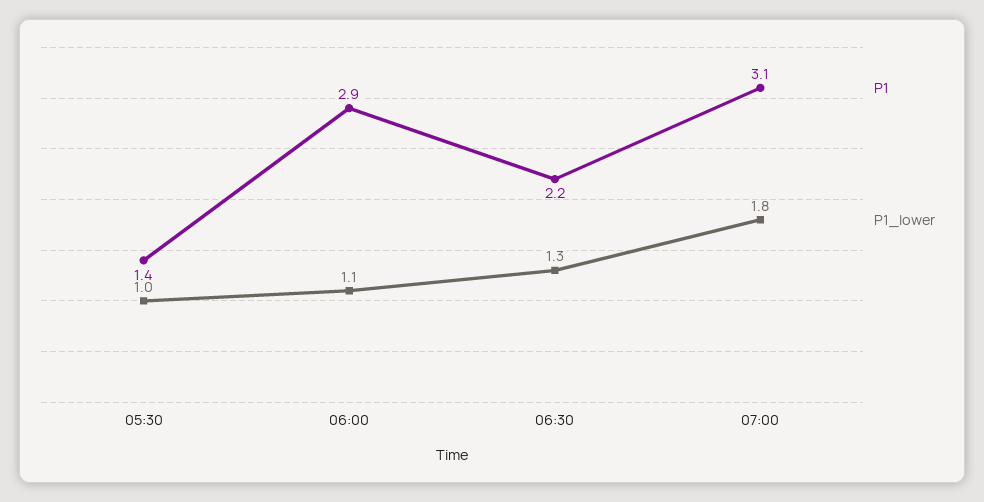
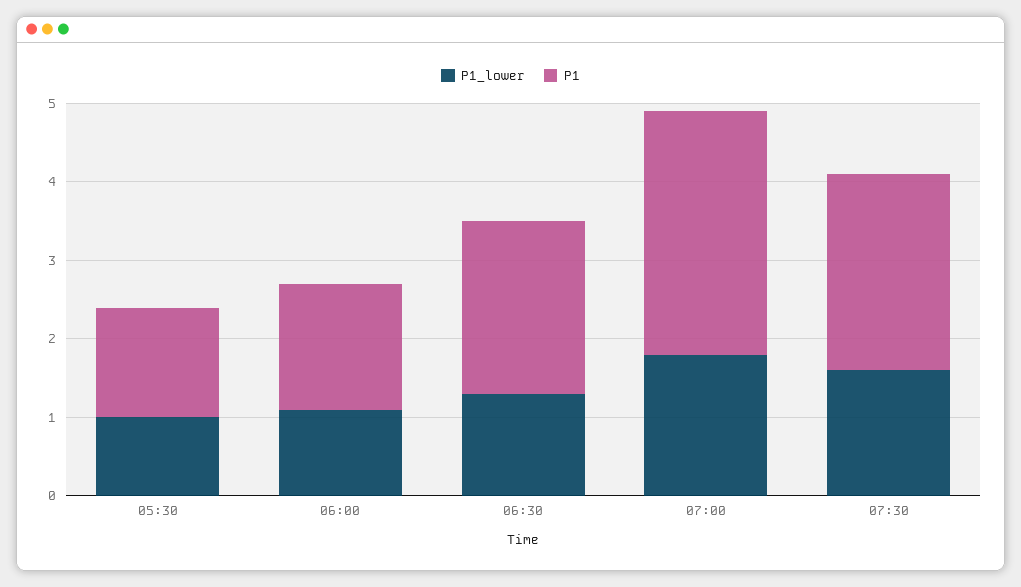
P1, 06:00: 2.9 -> 1.5
P1_lower, 07:30: none -> 1.5
P1, 07:30: none -> 2.5

